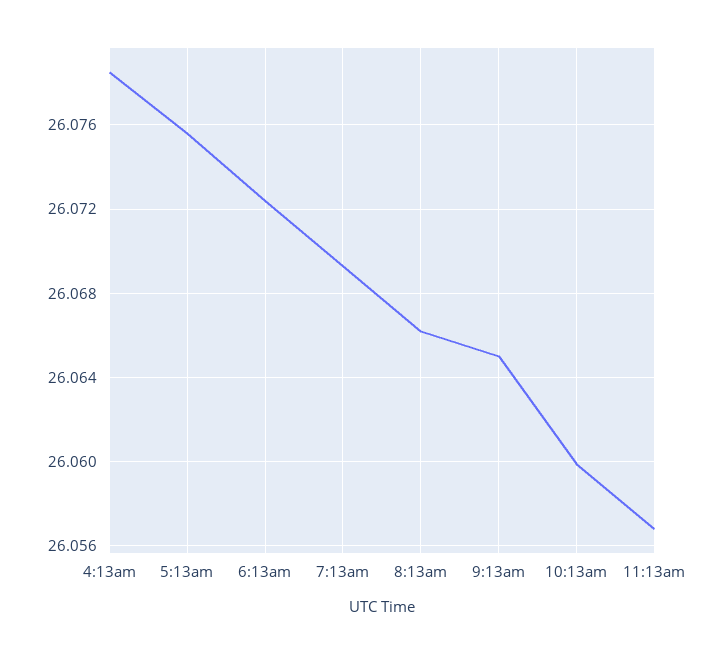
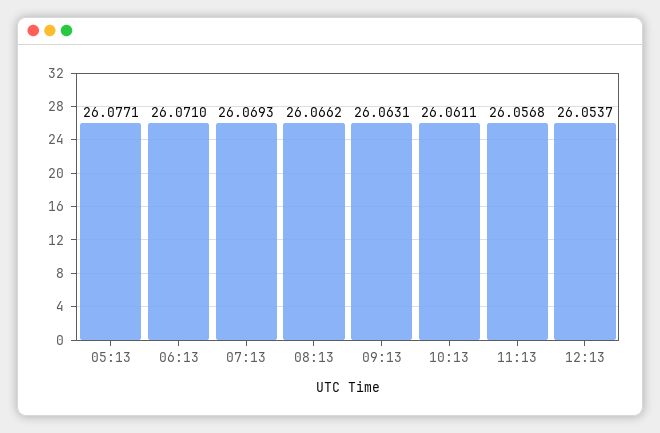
4:13am: 26.0785 -> none
5:13am: 26.0755 -> 26.0771
6:13am: 26.0725 -> 26.071
9:13am: 26.065 -> 26.0631
10:13am: 26.06 -> 26.0611
12:13: none -> 26.0537

